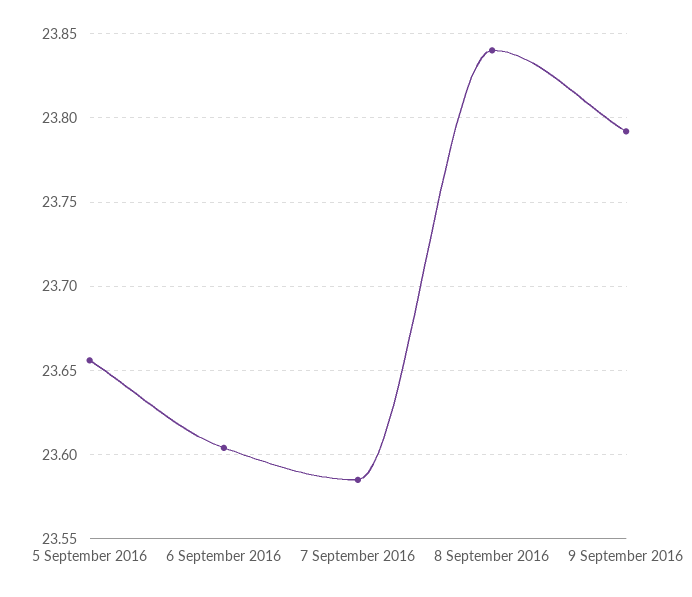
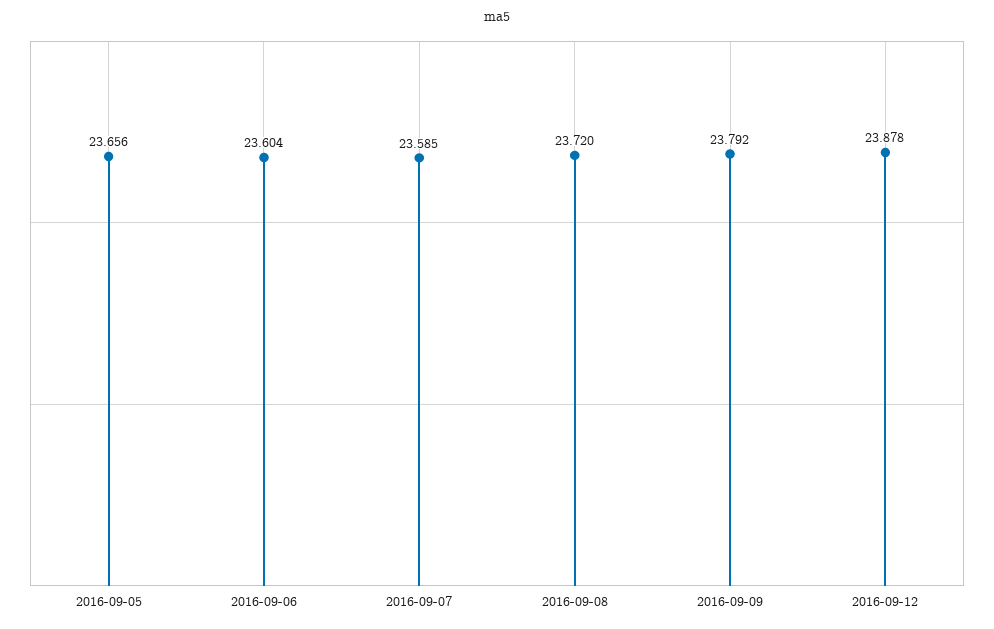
8 September 2016: 23.84 -> 23.72
2016-09-12: none -> 23.878

